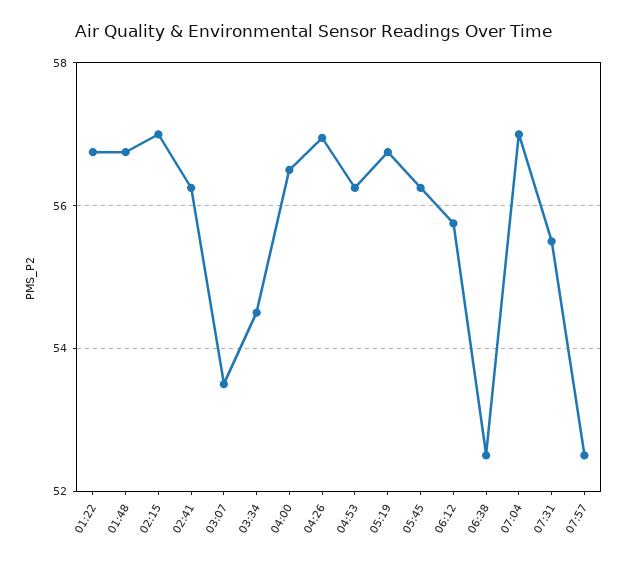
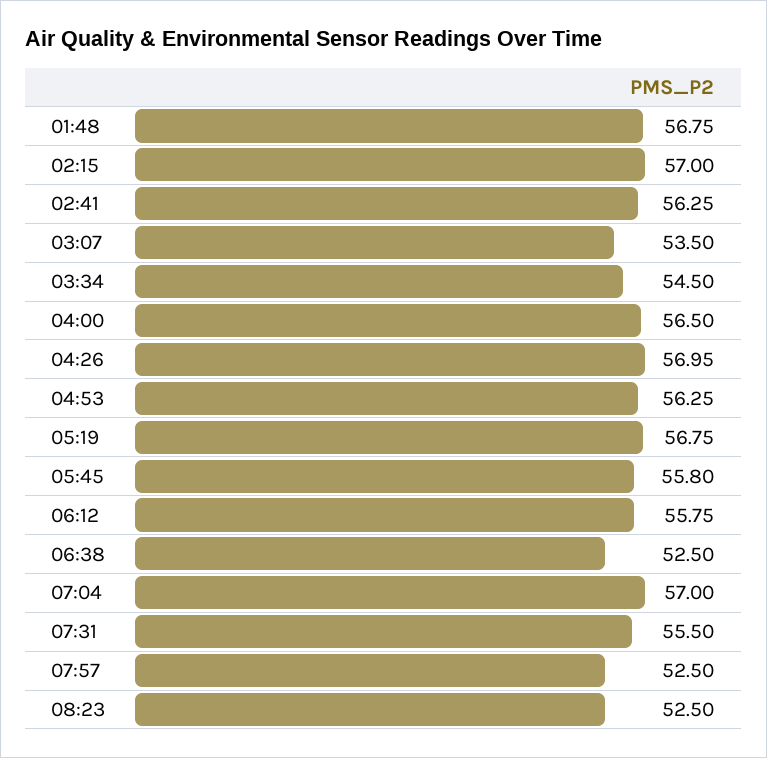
01:22: 56.8 -> none
05:45: 56.2 -> 55.8
08:23: none -> 52.5

